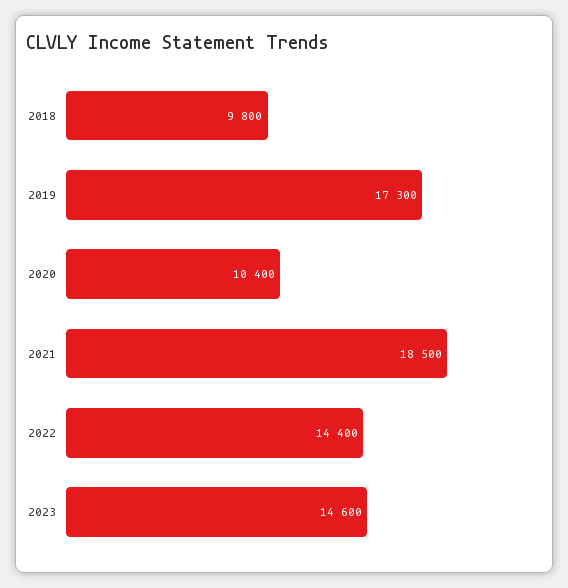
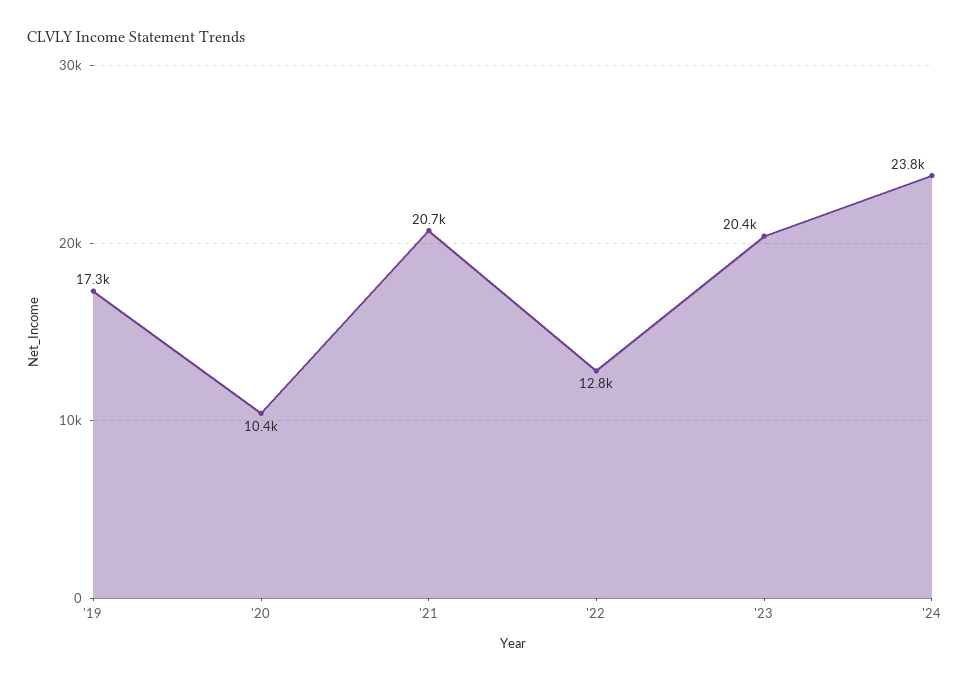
2018: 9800 -> none
2021: 18500 -> 20700
2022: 14400 -> 12800
2023: 14600 -> 20400
'24: none -> 23800

